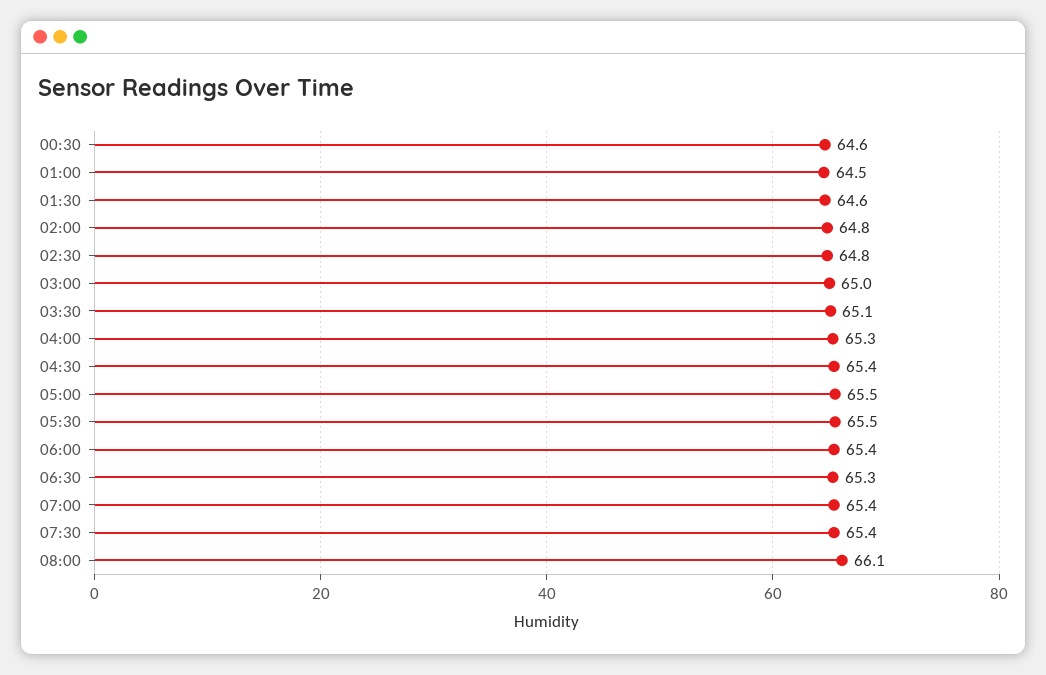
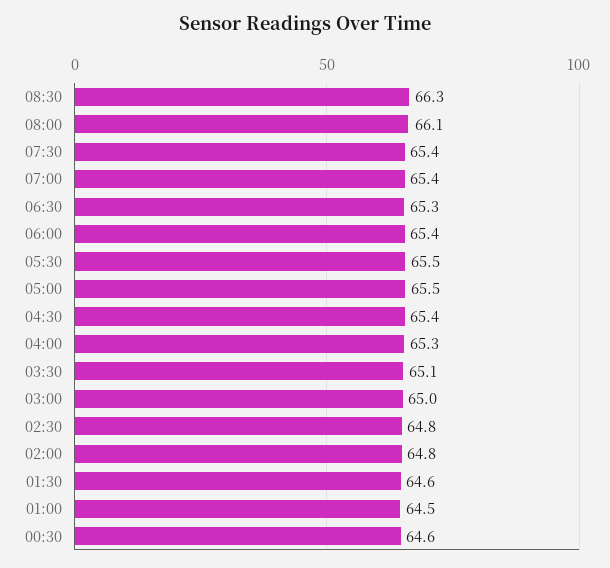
08:30: none -> 66.3

